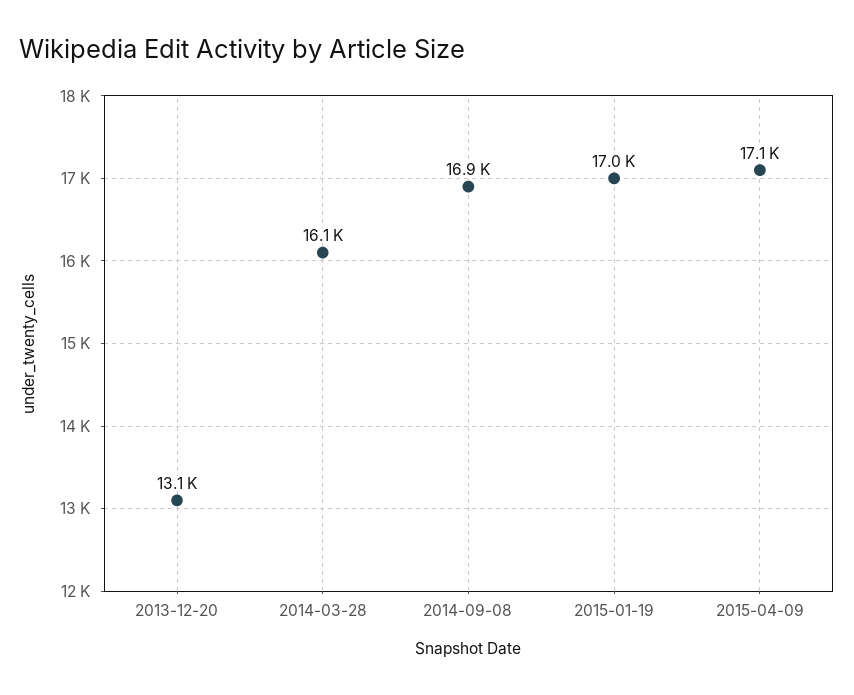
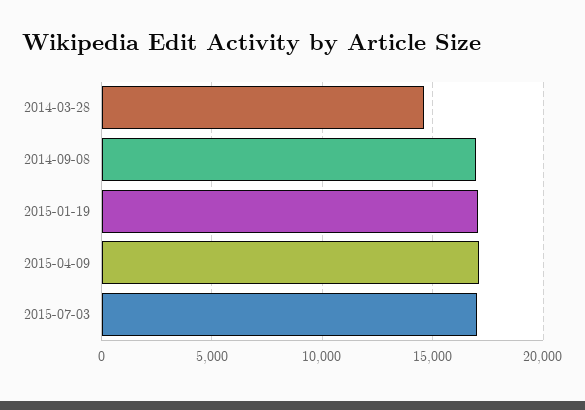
2013-12-20: 13100 -> none
2014-03-28: 16100 -> 14500
2015-07-03: none -> 17000

